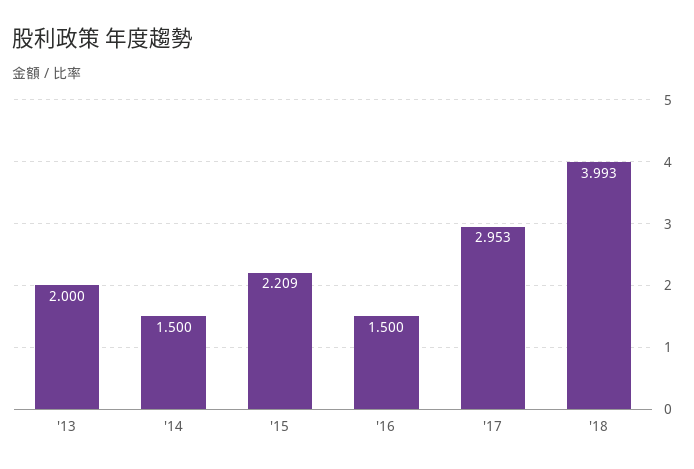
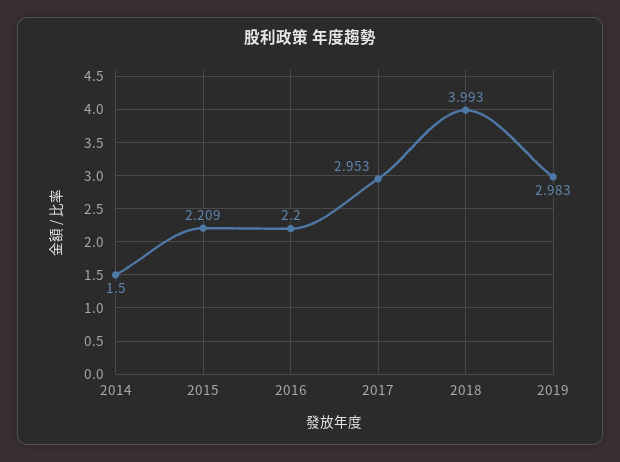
'13: 2 -> none
'16: 1.5 -> 2.2
2019: none -> 2.983

